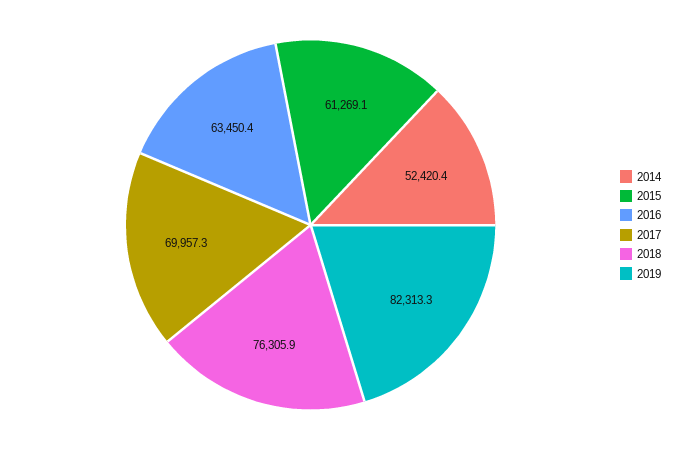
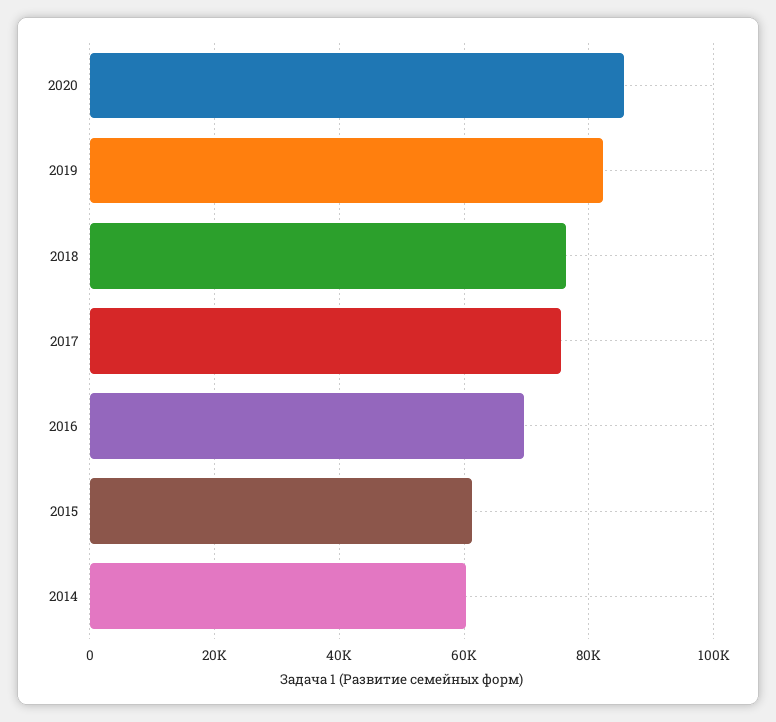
2014: 52420.4 -> 60000
2016: 63450.4 -> 70000
2017: 69957.3 -> 76000
2020: none -> 86000

